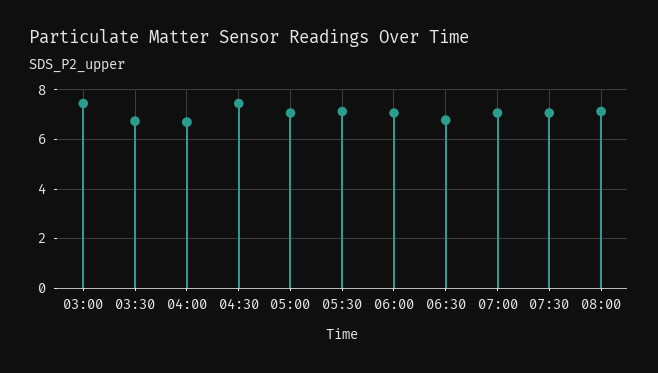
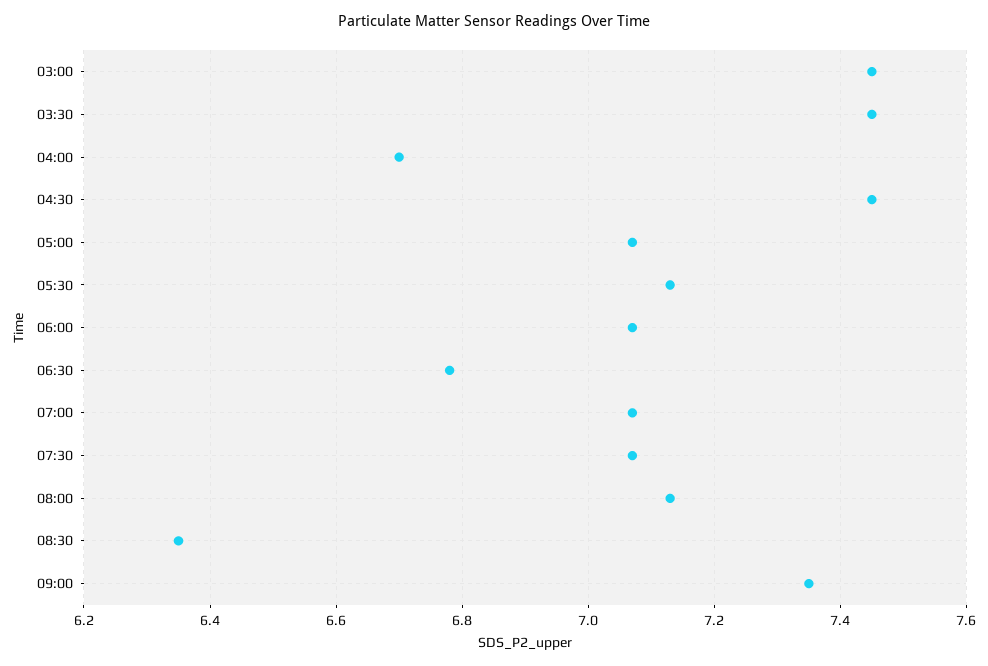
03:30: 6.75 -> 7.45
08:30: none -> 6.35
09:00: none -> 7.35

